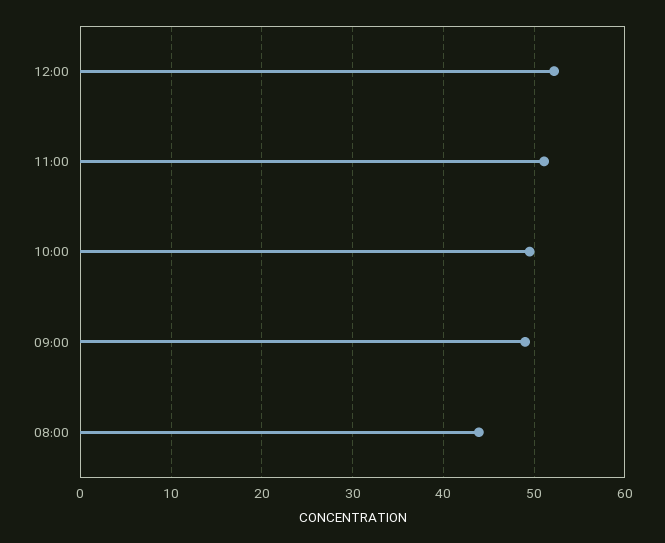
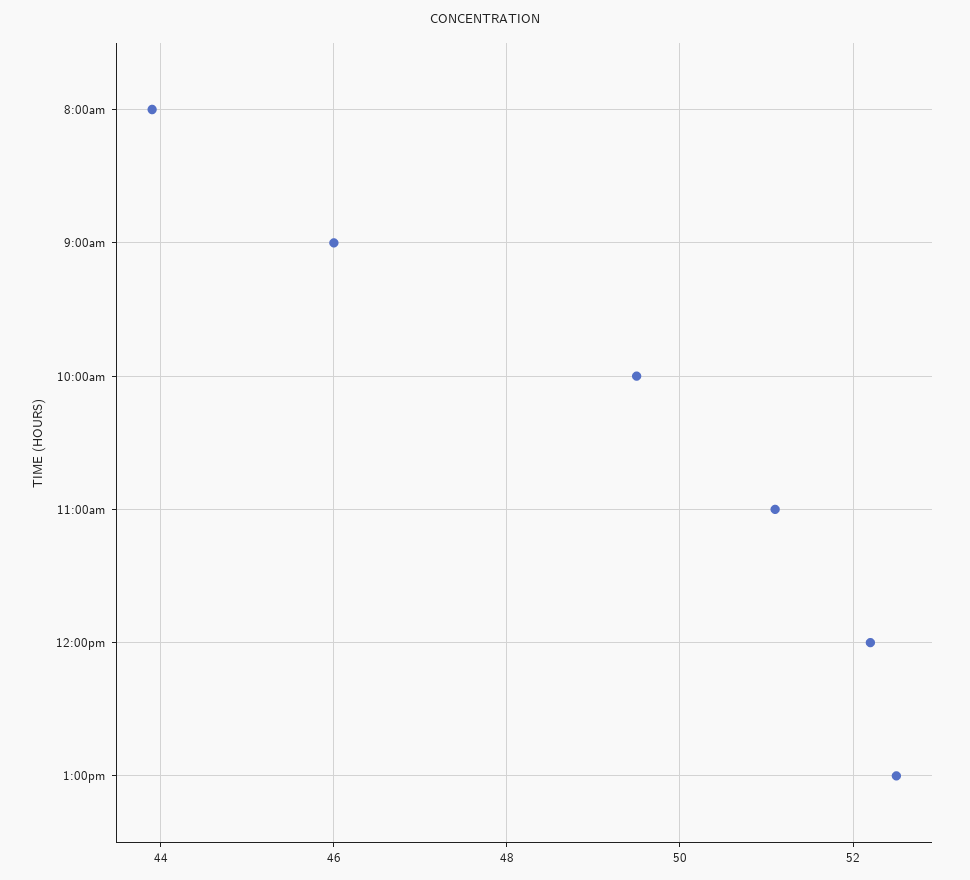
09:00: 49 -> 46
1:00pm: none -> 52.5

